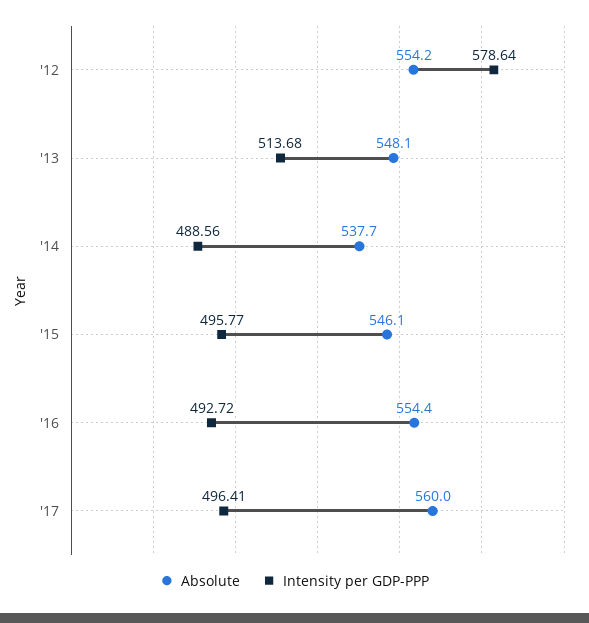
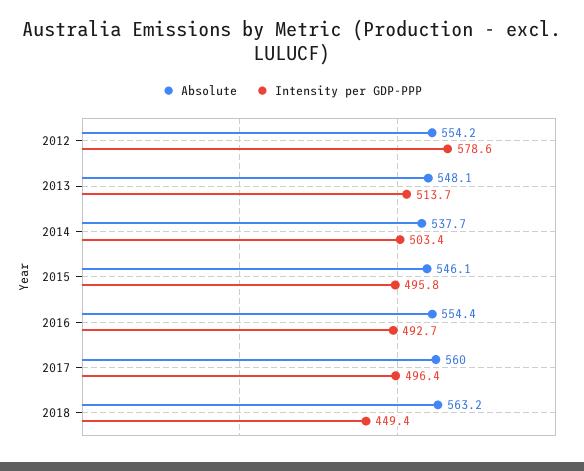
Intensity per GDP-PPP, '14: 488.56 -> 503.4
Absolute, 2018: none -> 563.2
Intensity per GDP-PPP, 2018: none -> 449.4

